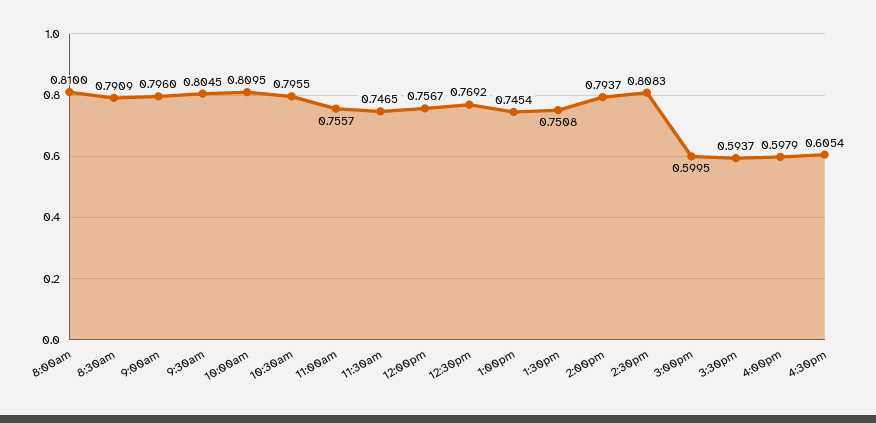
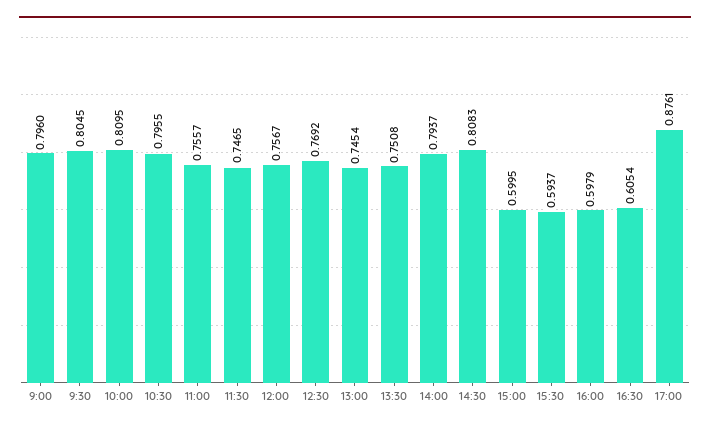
8:00am: 0.81 -> none
8:30am: 0.7909 -> none
17:00: none -> 0.8761

